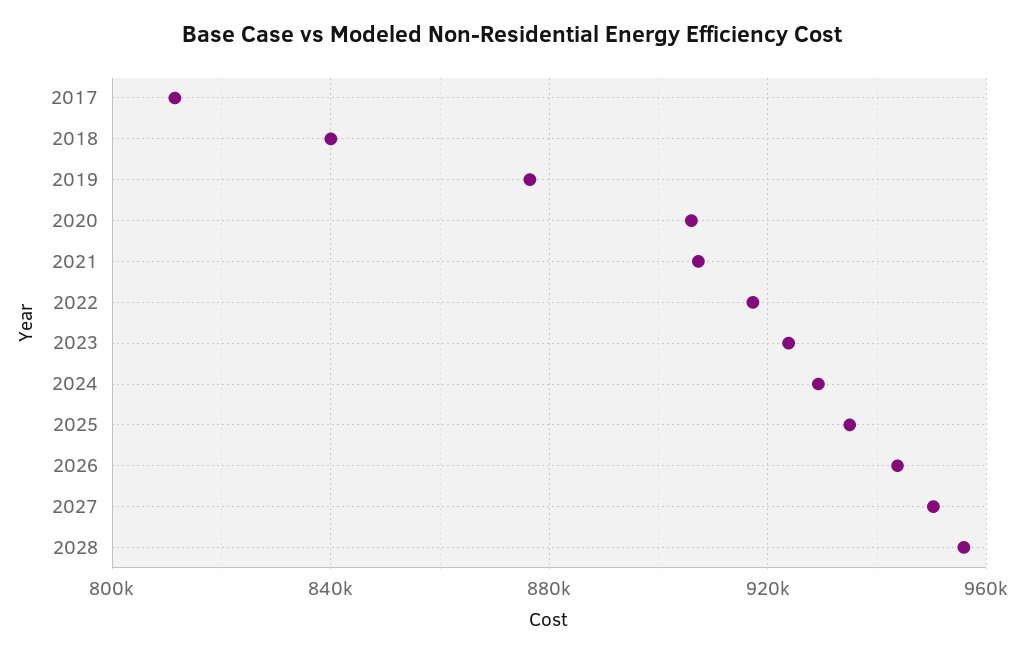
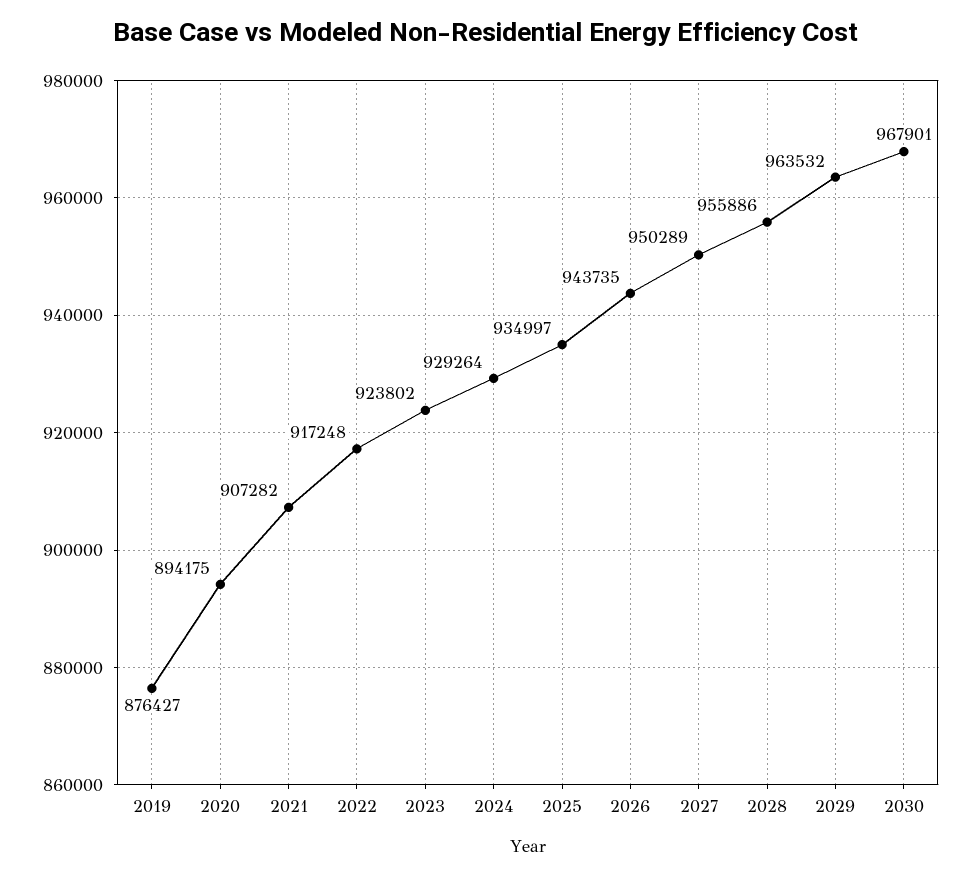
2017: 810000 -> none
2018: 840000 -> none
2020: 905000 -> 894175
2029: none -> 963532
2030: none -> 967901

